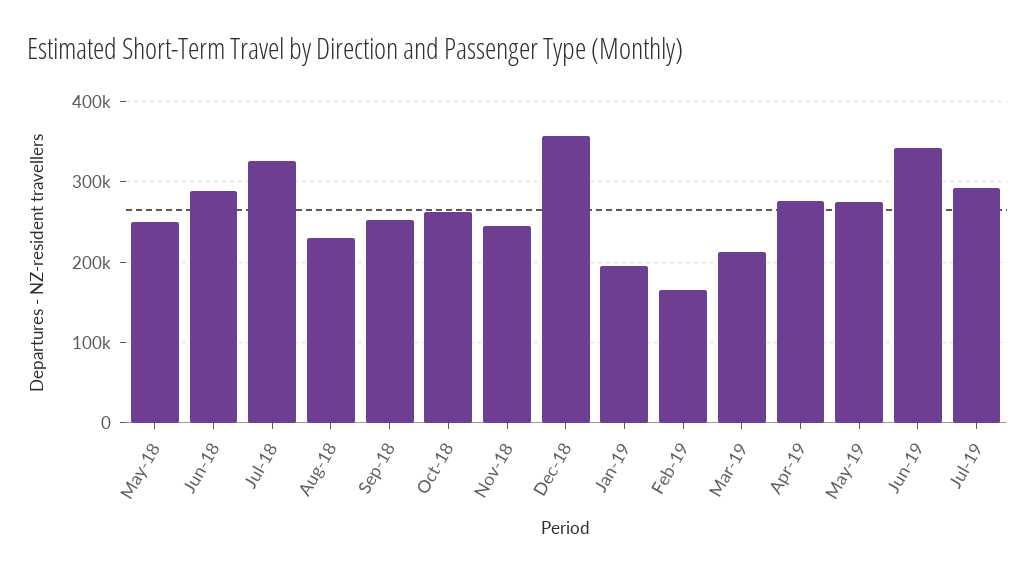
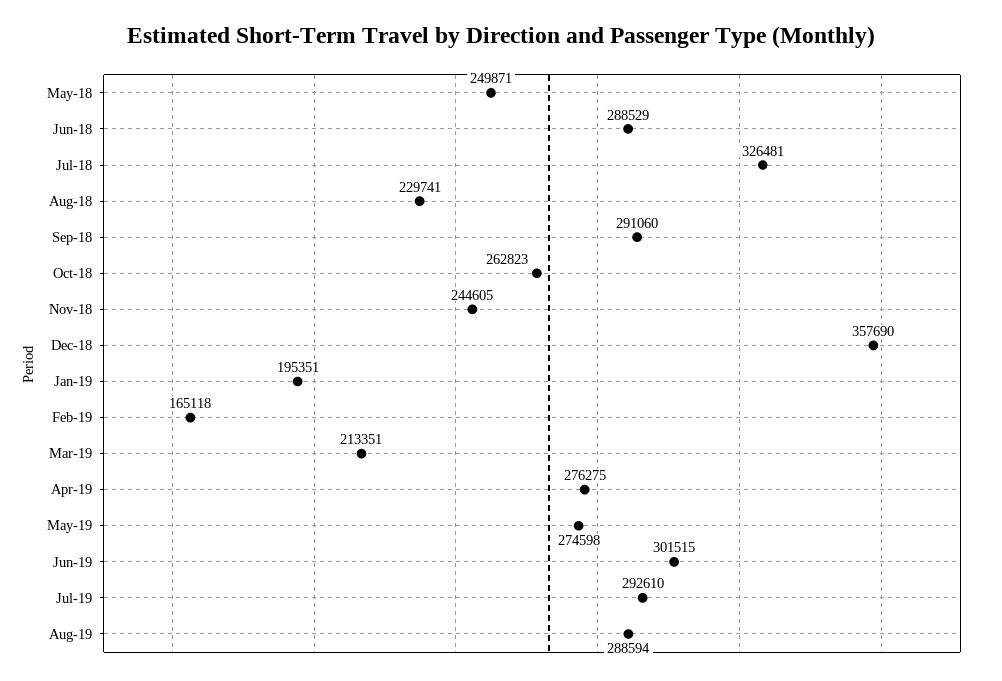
Sep-18: 250000 -> 291060
Jun-19: 340000 -> 301515
Aug-19: none -> 288594

